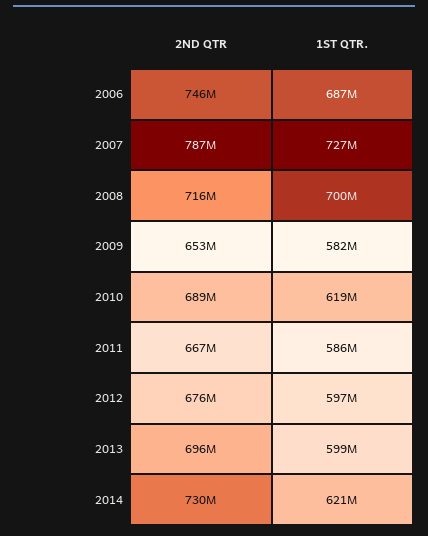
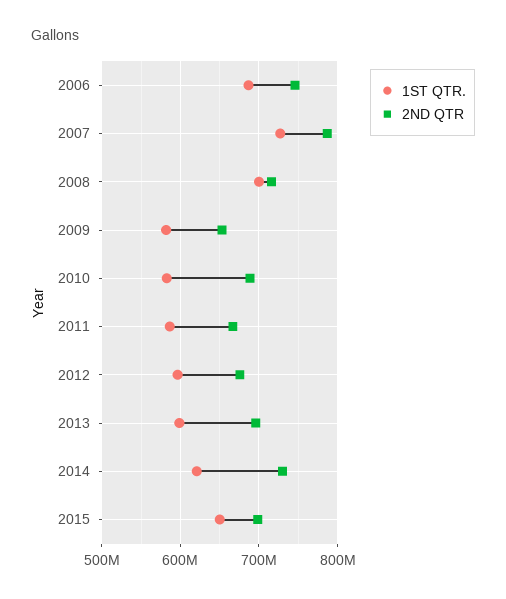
1ST QTR., 2010: 619000000 -> 580000000
1ST QTR., 2015: none -> 650000000
2ND QTR, 2015: none -> 700000000

